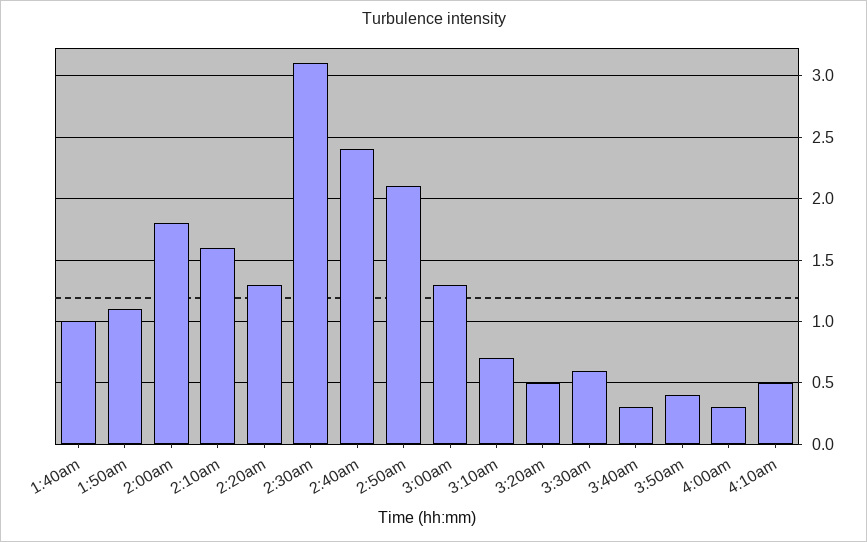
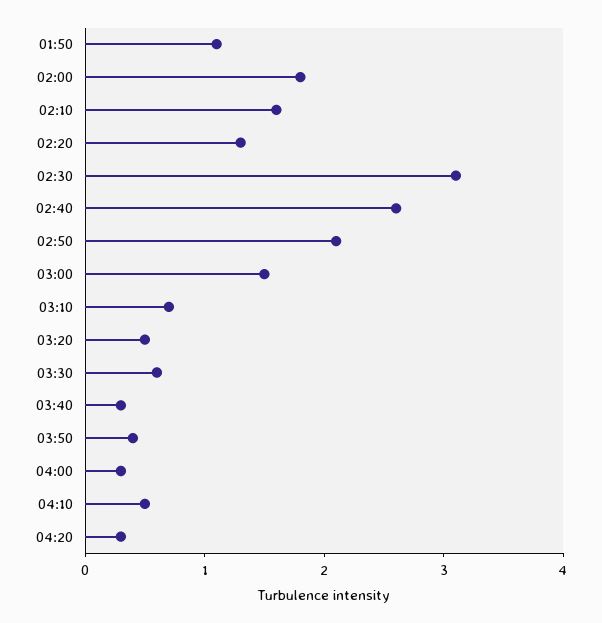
1:40am: 1 -> none
2:40am: 2.4 -> 2.6
3:00am: 1.3 -> 1.5
04:20: none -> 0.3

